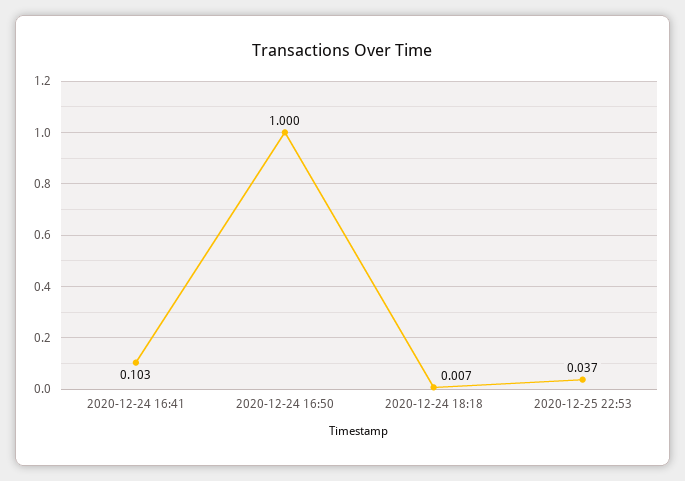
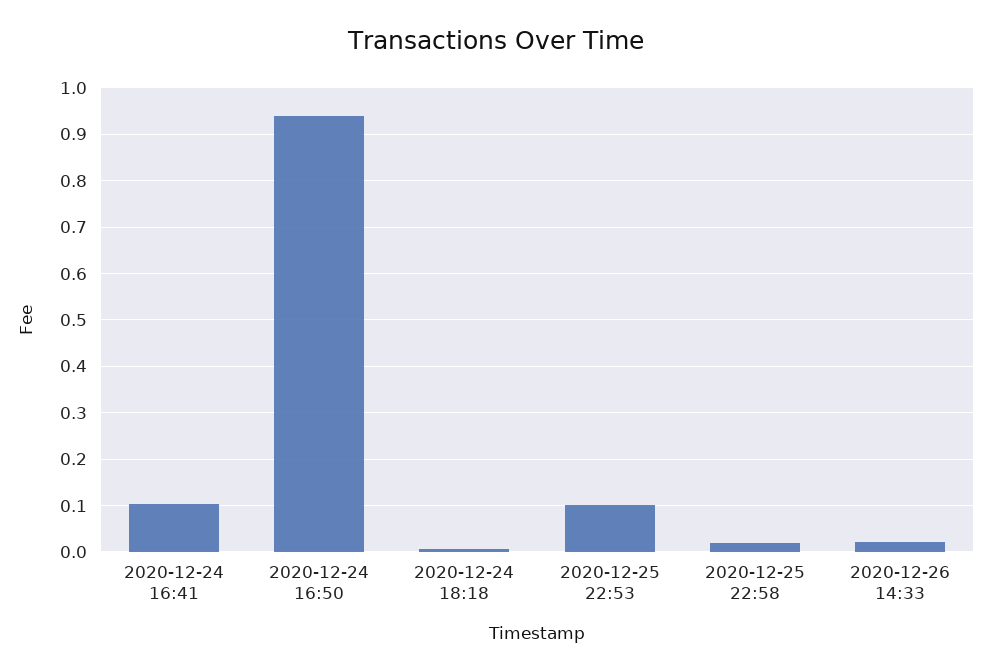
2020-12-24 16:50: 1 -> 0.94
2020-12-25 22:53: 0.037 -> 0.1
2020-12-25 22:58: none -> 0.02
2020-12-26 14:33: none -> 0.02

